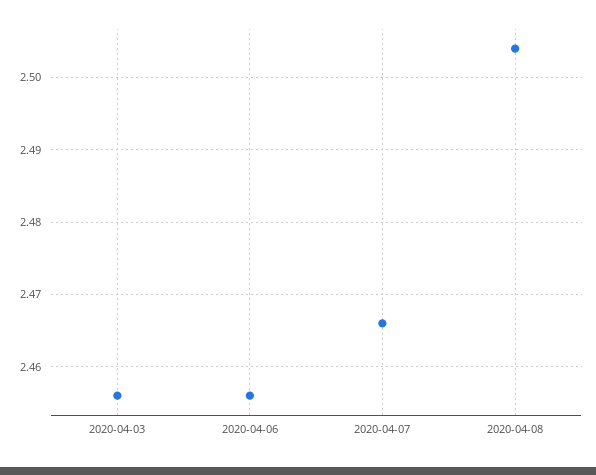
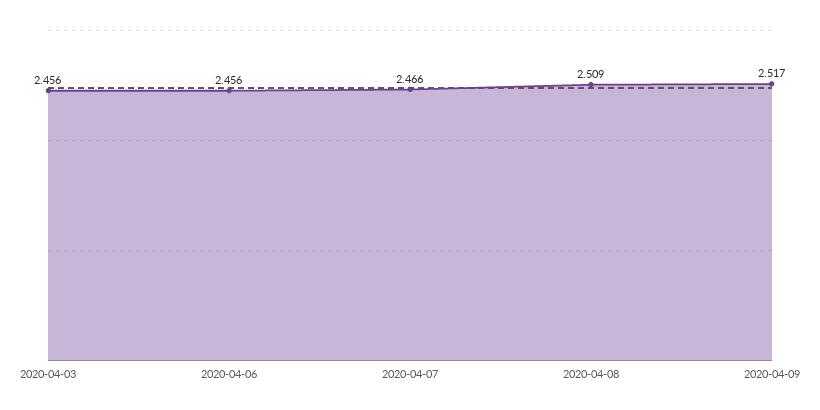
2020-04-08: 2.504 -> 2.509
2020-04-09: none -> 2.517

